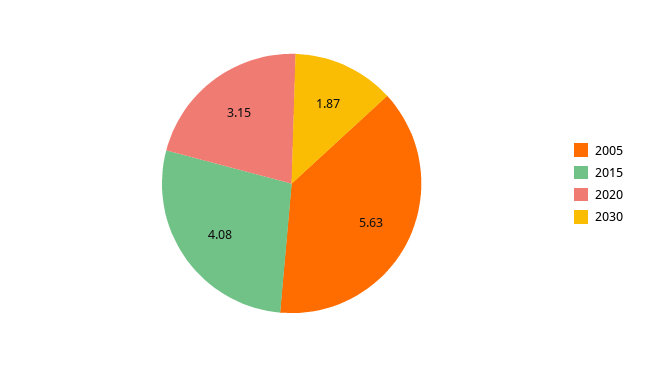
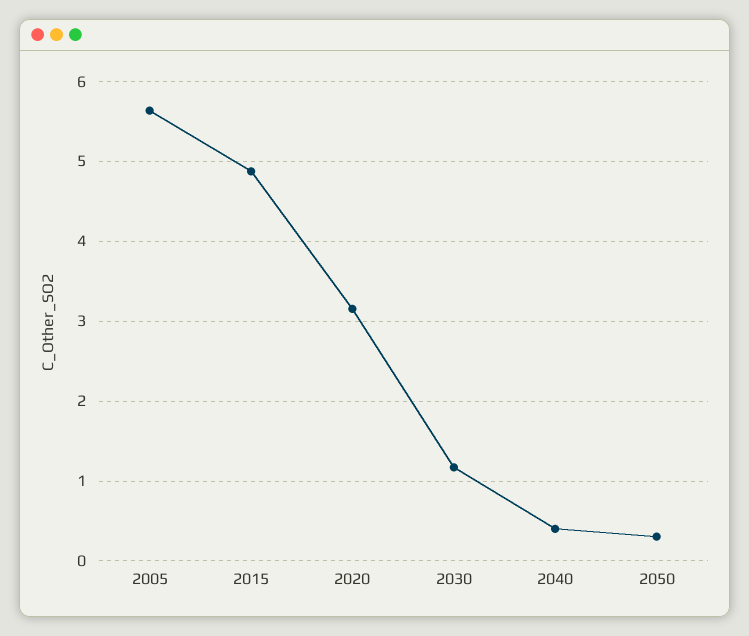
2015: 4.08 -> 4.9
2030: 1.87 -> 1.2
2040: none -> 0.4
2050: none -> 0.3

